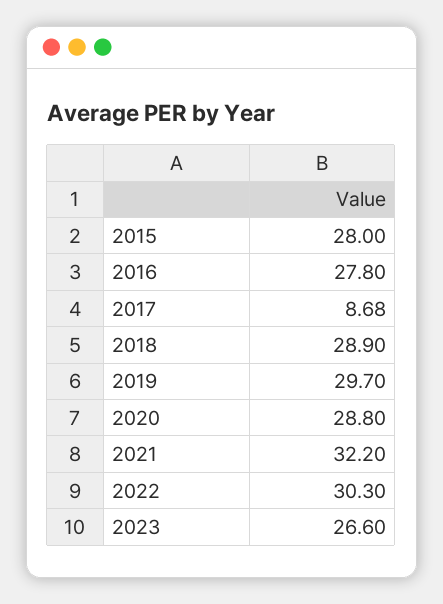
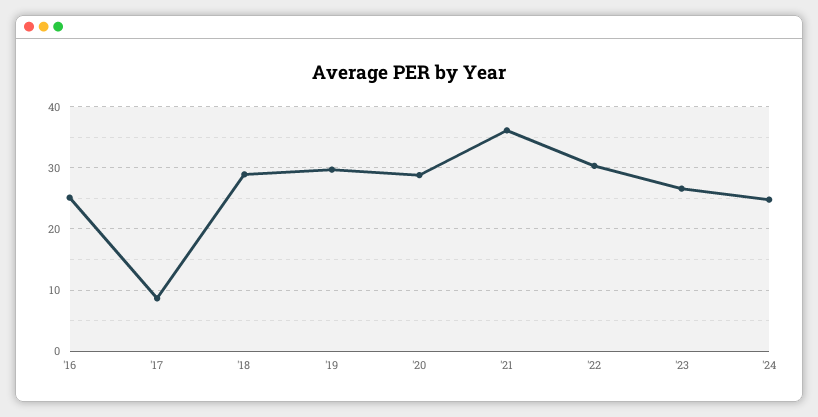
2015: 28 -> none
2016: 27.8 -> 25
2021: 32.2 -> 36
'24: none -> 25

